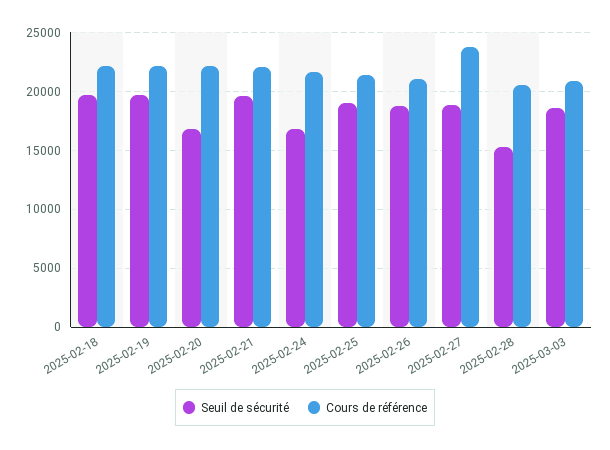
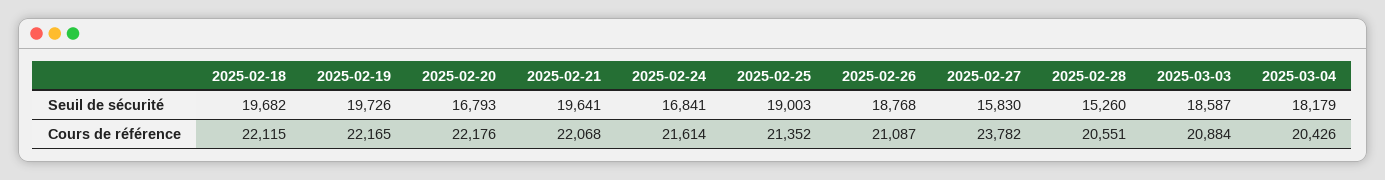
Seuil de sécurité, 2025-02-27: 19000 -> 15830
Seuil de sécurité, 2025-03-04: none -> 18179
Cours de référence, 2025-03-04: none -> 20426

